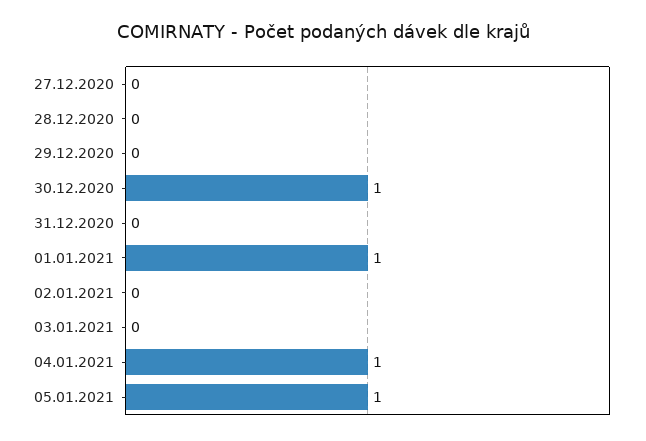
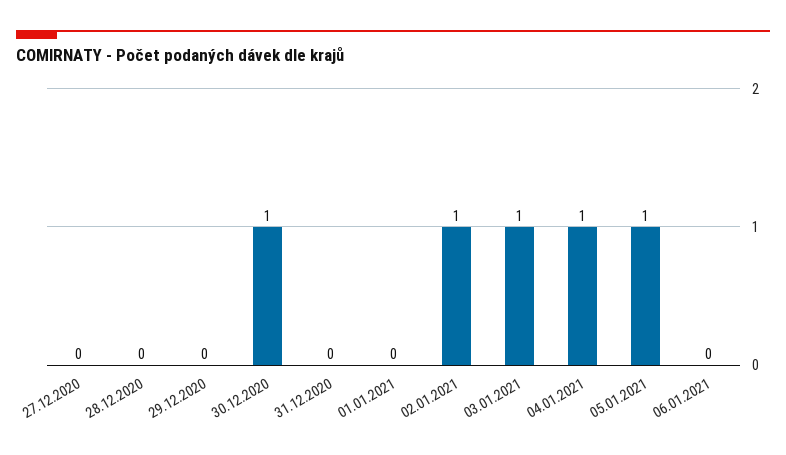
01.01.2021: 1 -> 0
02.01.2021: 0 -> 1
03.01.2021: 0 -> 1
06.01.2021: none -> 0

